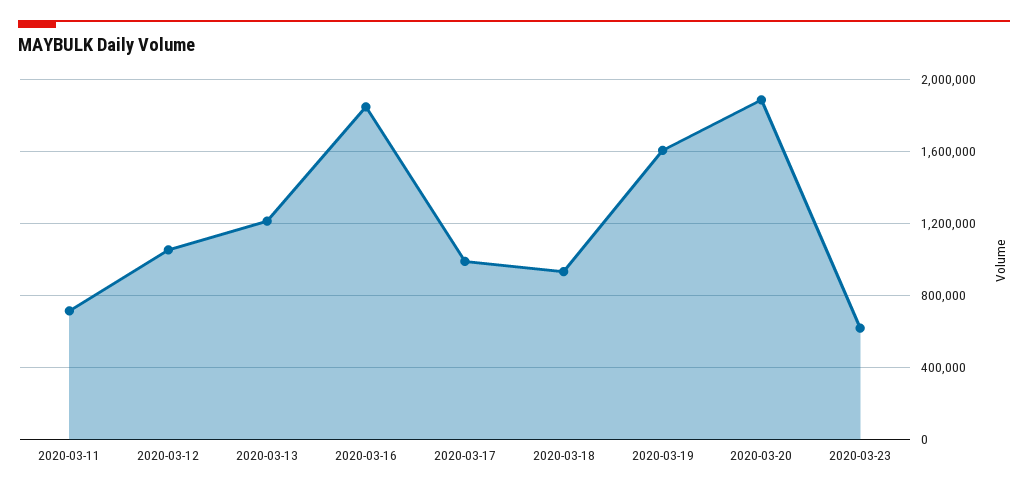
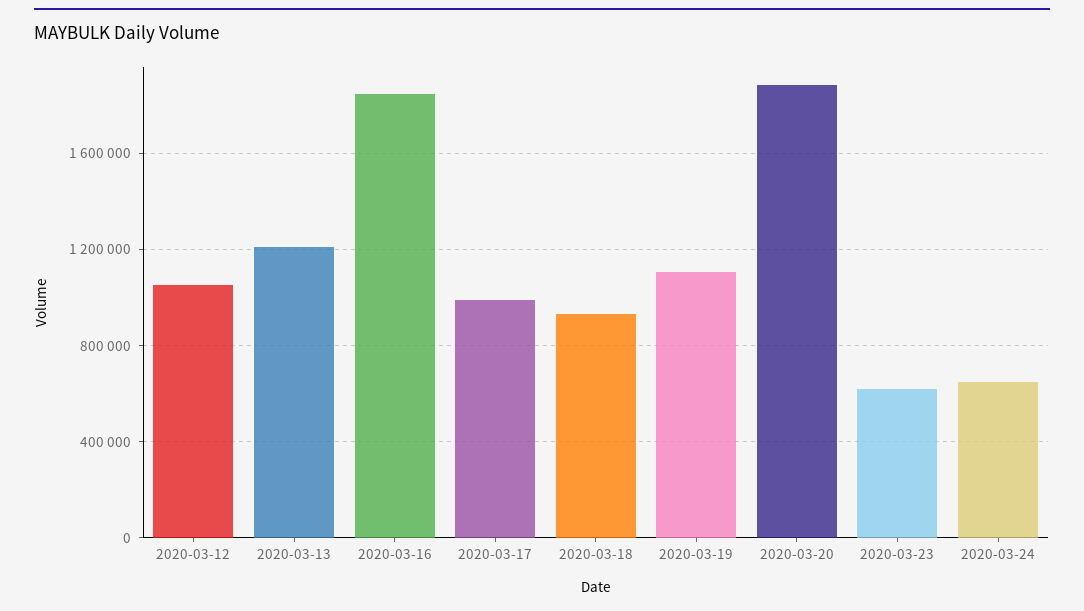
2020-03-11: 700000 -> none
2020-03-19: 1600000 -> 1100000
2020-03-24: none -> 650000

